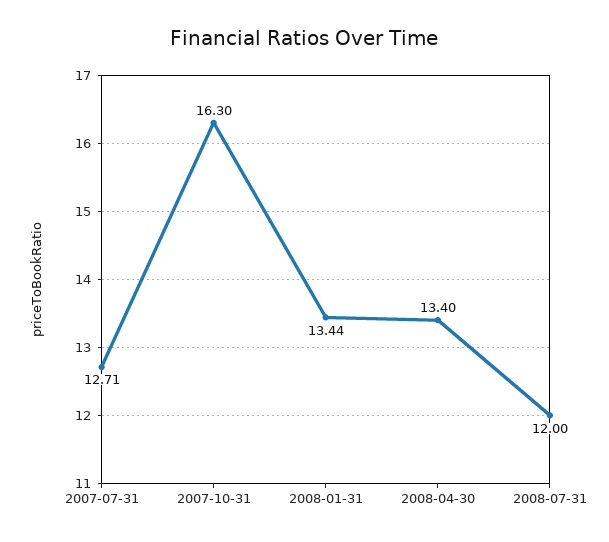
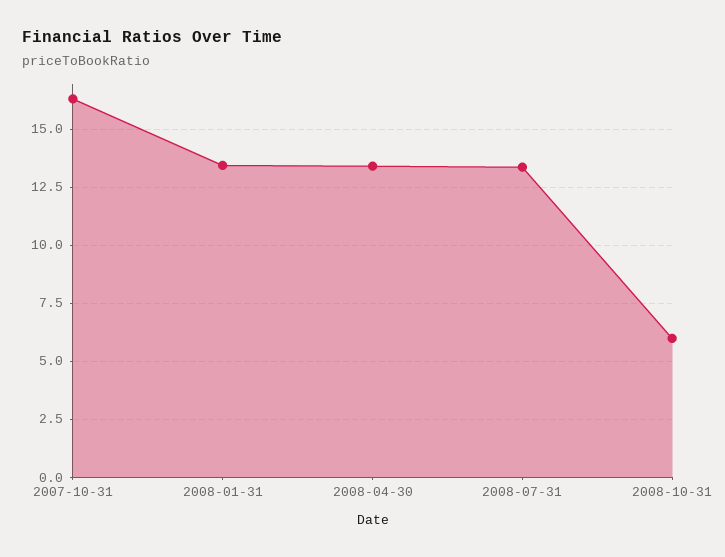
2007-07-31: 12.71 -> none
2008-07-31: 12 -> 13.5
2008-10-31: none -> 6

